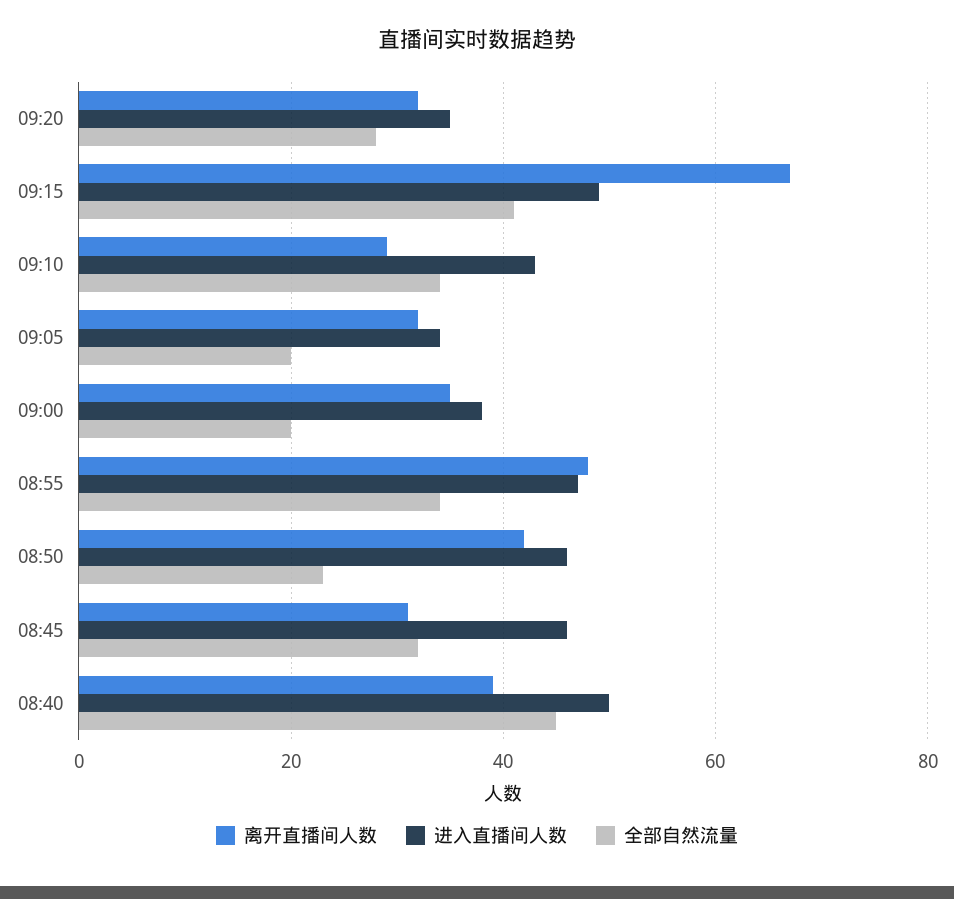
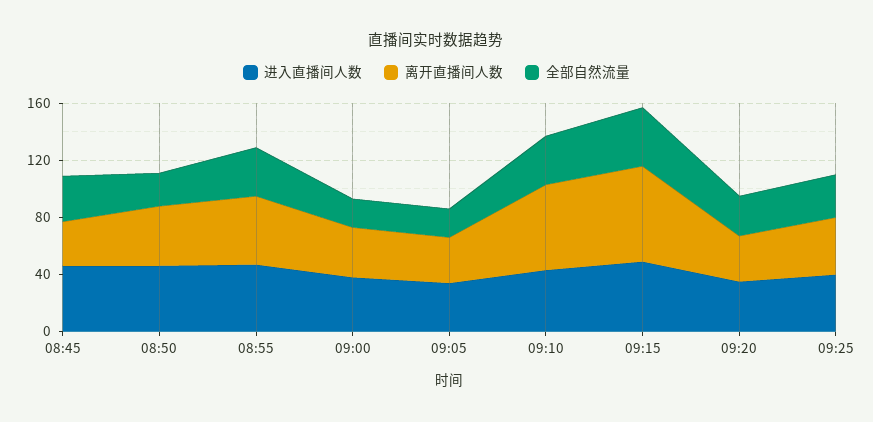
离开直播间人数, 09:10: 30 -> 60
离开直播间人数, 08:40: 40 -> none
进入直播间人数, 08:40: 50 -> none
全部自然流量, 08:40: 45 -> none
进入直播间人数, 09:25: none -> 40
离开直播间人数, 09:25: none -> 40
全部自然流量, 09:25: none -> 30

